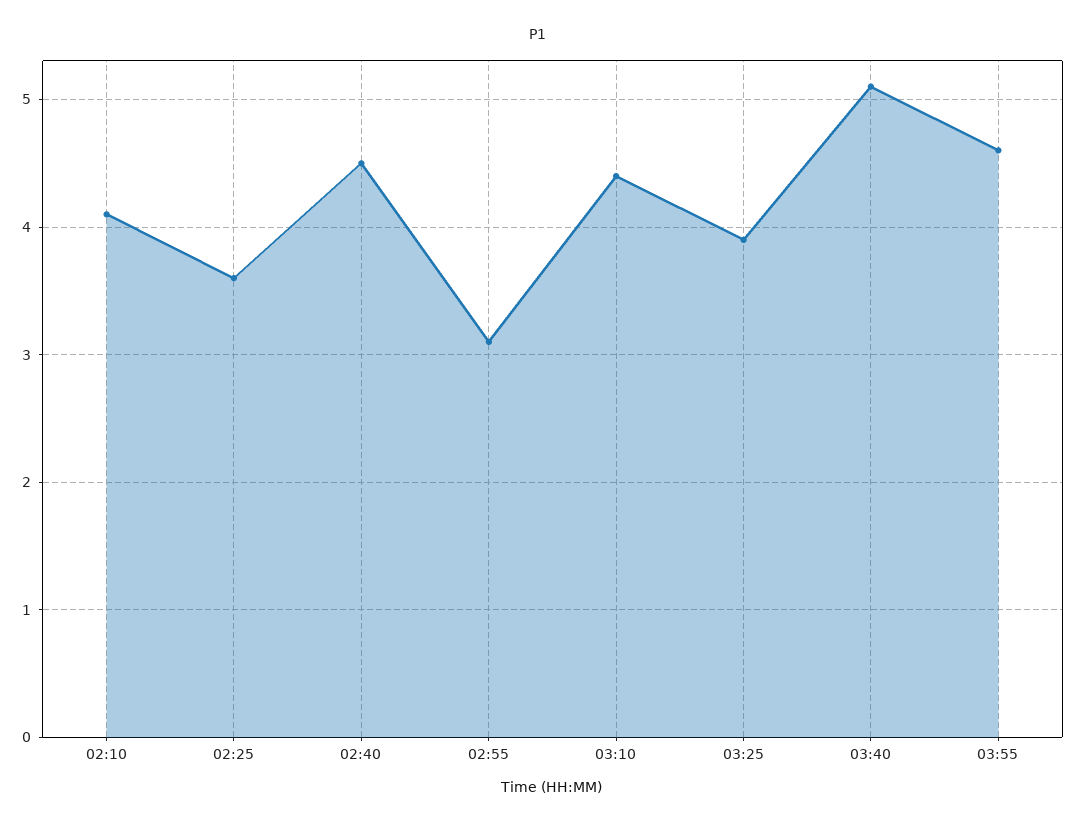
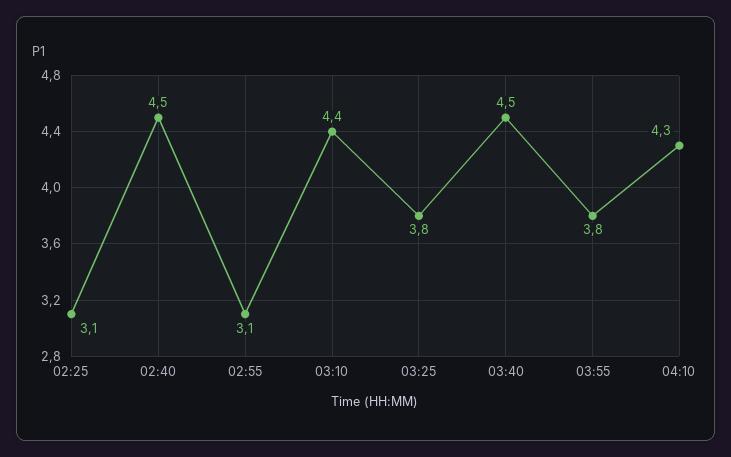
02:10: 4.1 -> none
02:25: 3.6 -> 3.1
03:25: 3.9 -> 3.8
03:40: 5.1 -> 4.5
03:55: 4.6 -> 3.8
04:10: none -> 4.3

